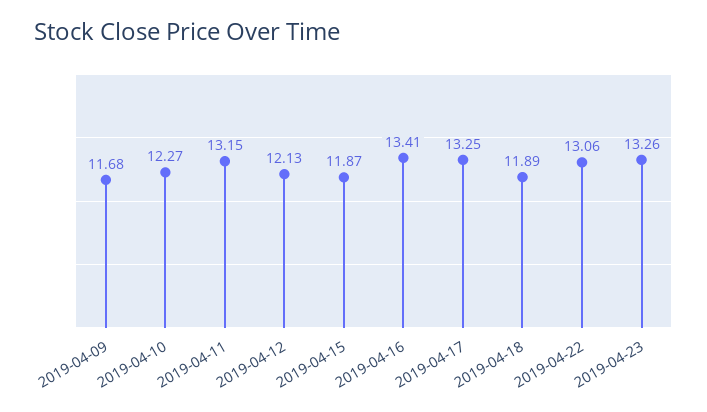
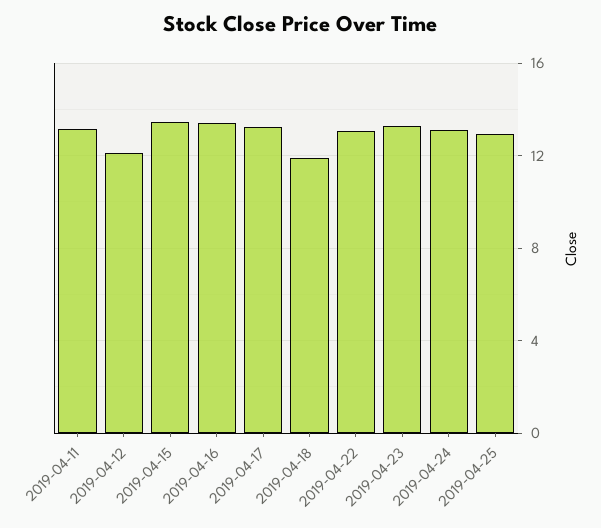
2019-04-09: 11.68 -> none
2019-04-10: 12.27 -> none
2019-04-15: 11.87 -> 13.5
2019-04-24: none -> 13
2019-04-25: none -> 13

